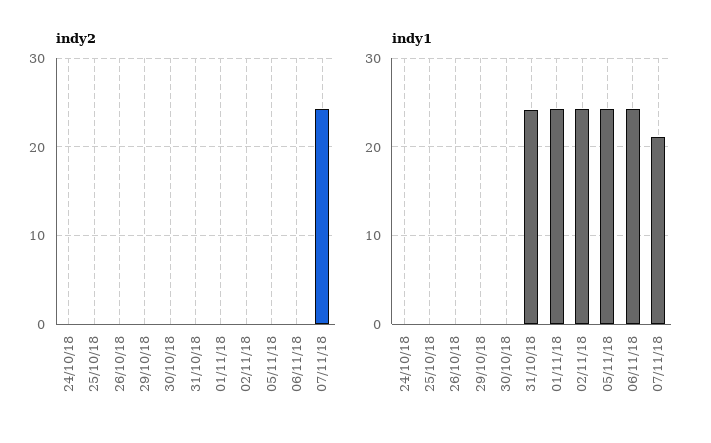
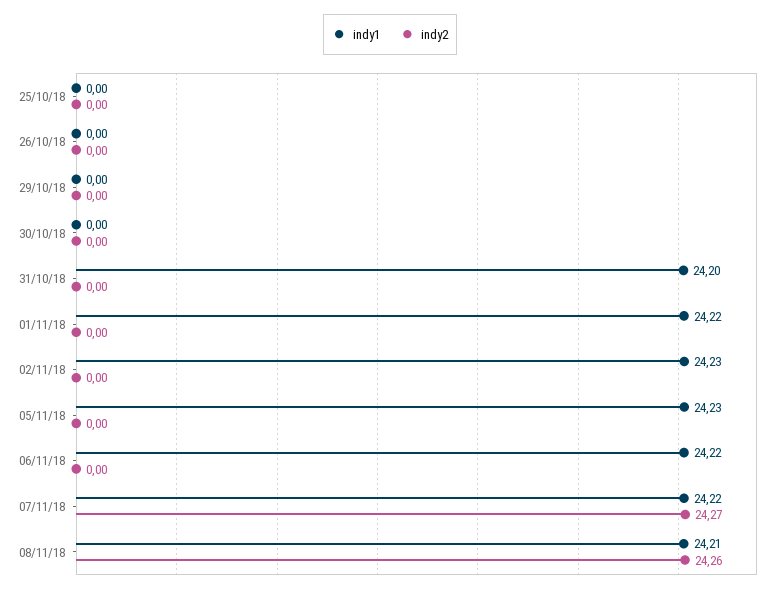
indy2, 24/10/18: 0 -> none
indy1, 24/10/18: 0 -> none
indy1, 07/11/18: 21 -> 24.22
indy1, 08/11/18: none -> 24.21
indy2, 08/11/18: none -> 24.26

